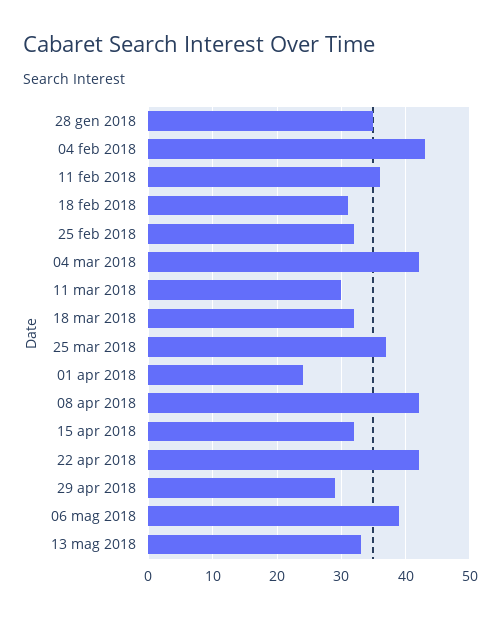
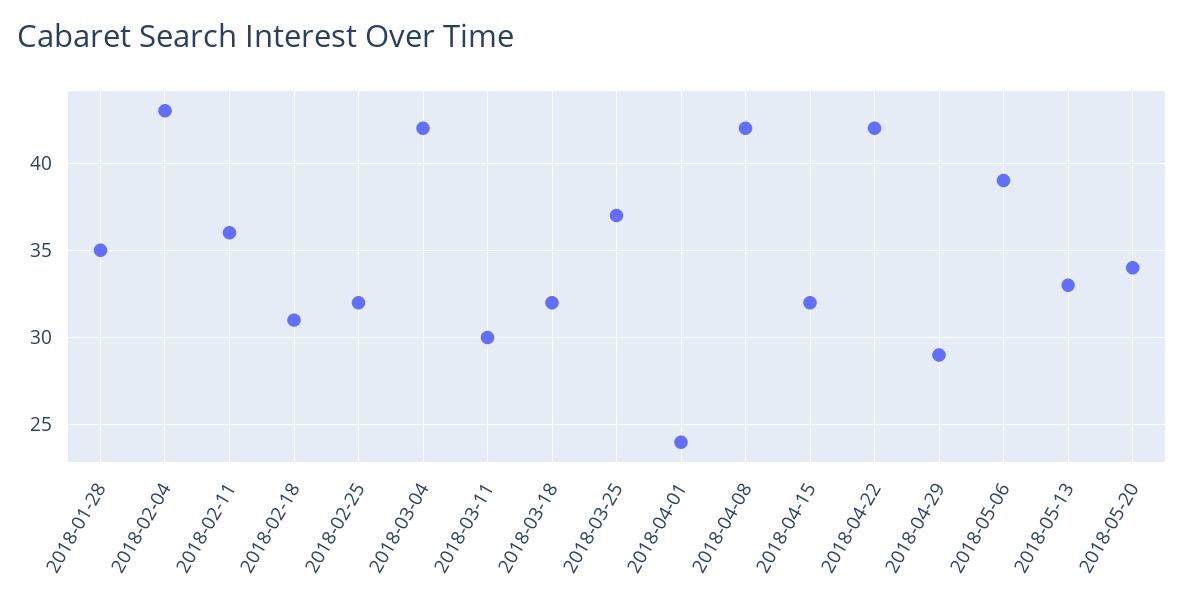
2018-05-20: none -> 34

